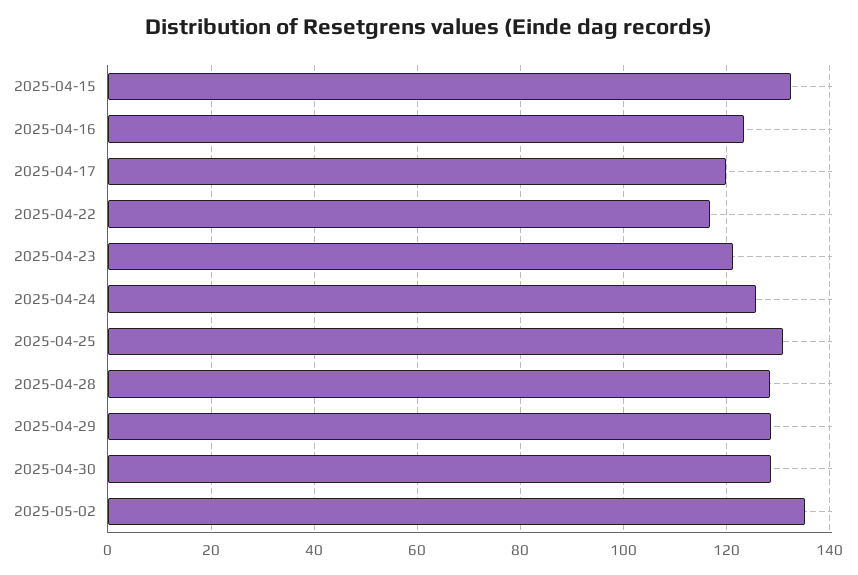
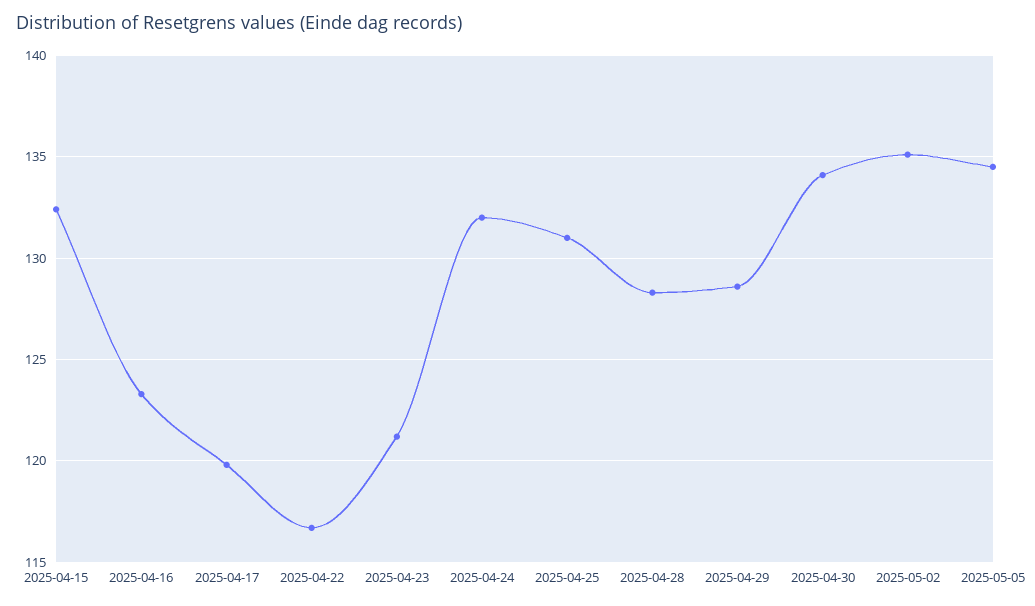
2025-04-24: 126 -> 132
2025-04-30: 128 -> 134
2025-05-05: none -> 134.5

